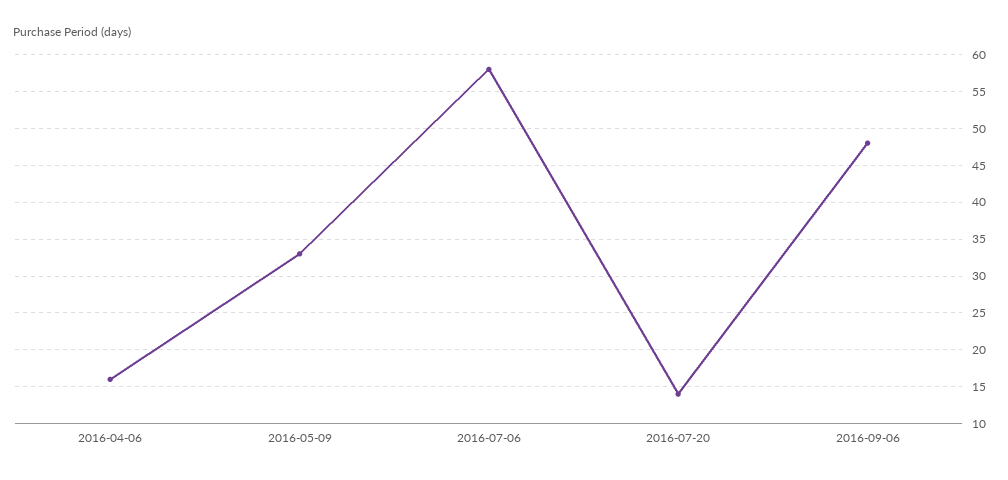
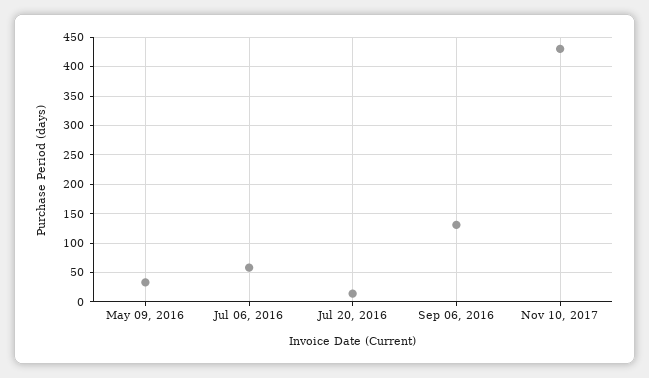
2016-04-06: 16 -> none
2016-09-06: 48 -> 125
Nov 10, 2017: none -> 425

